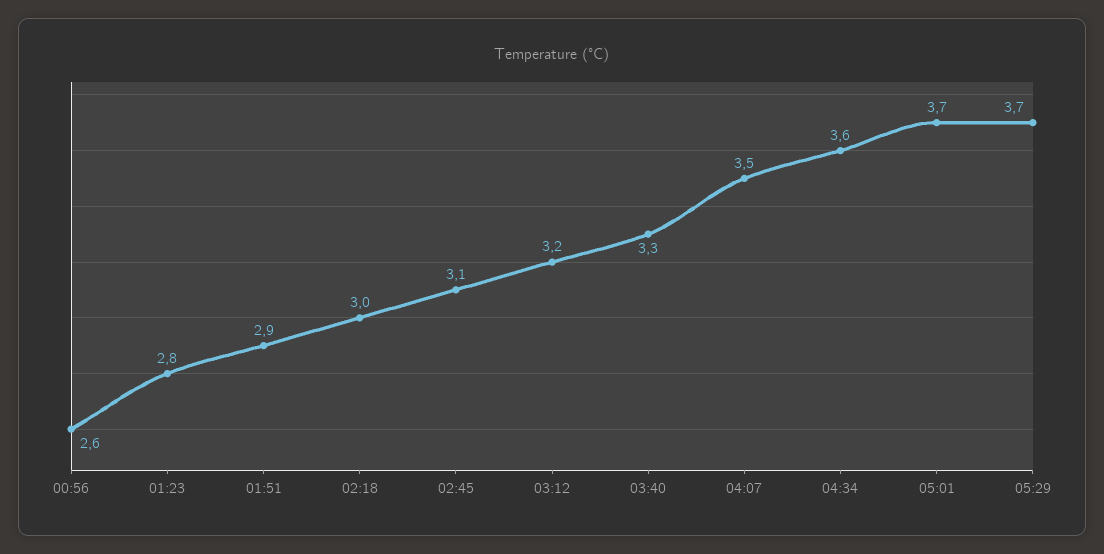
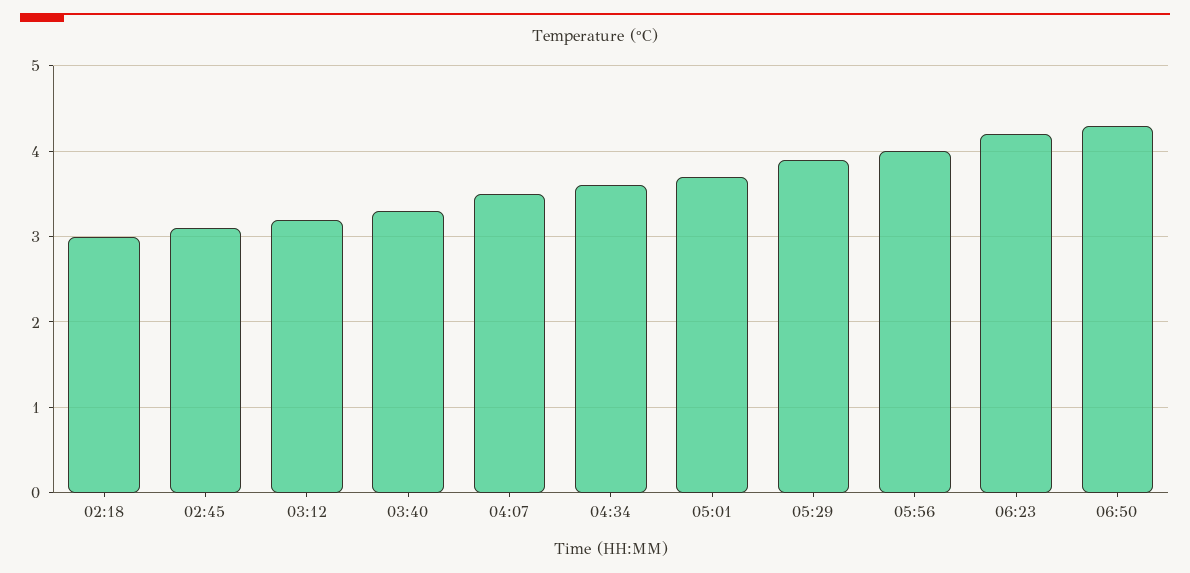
00:56: 2.6 -> none
01:23: 2.8 -> none
01:51: 2.9 -> none
05:29: 3.7 -> 3.9
05:56: none -> 4
06:23: none -> 4.2
06:50: none -> 4.3

